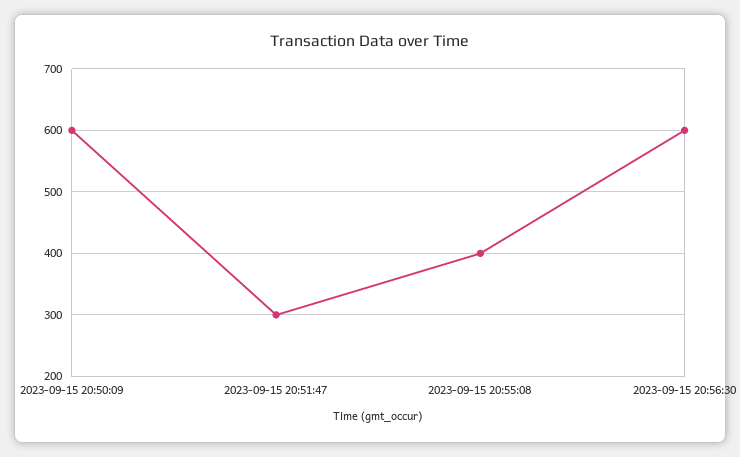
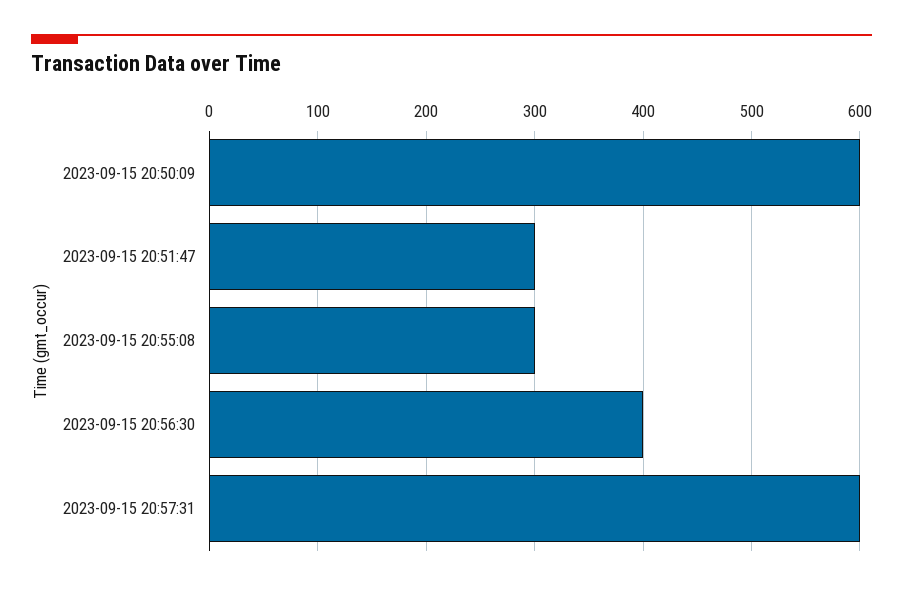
2023-09-15 20:55:08: 400 -> 300
2023-09-15 20:56:30: 600 -> 400
2023-09-15 20:57:31: none -> 600

